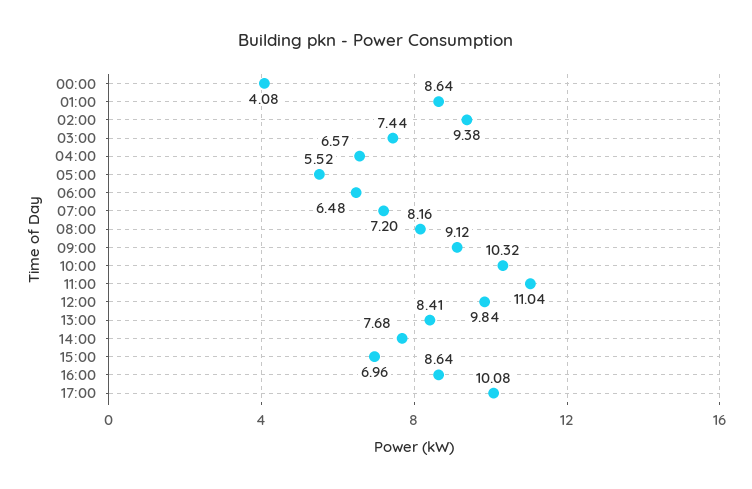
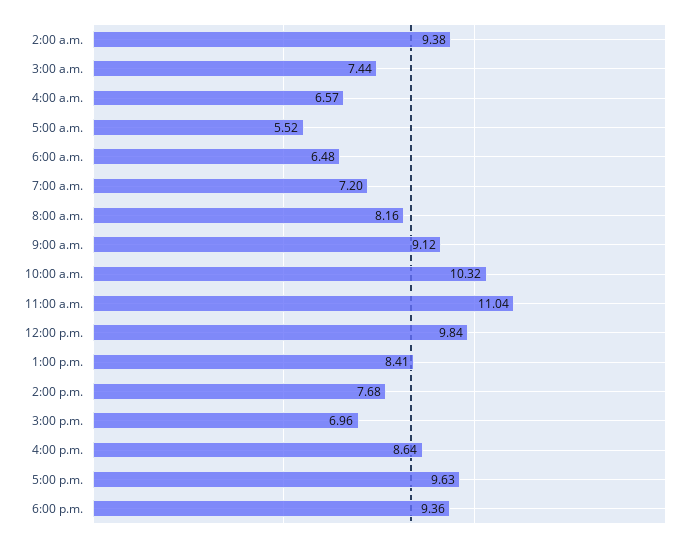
00:00: 4.08 -> none
01:00: 8.64 -> none
17:00: 10.08 -> 9.63
6:00 p.m.: none -> 9.36

